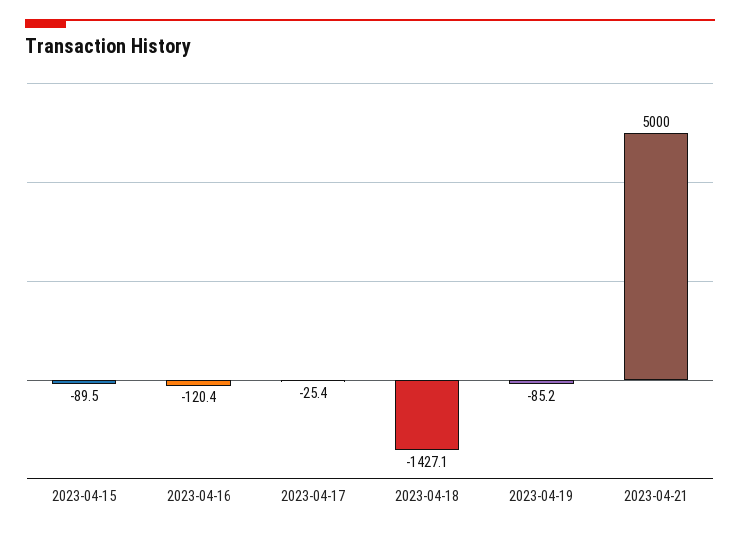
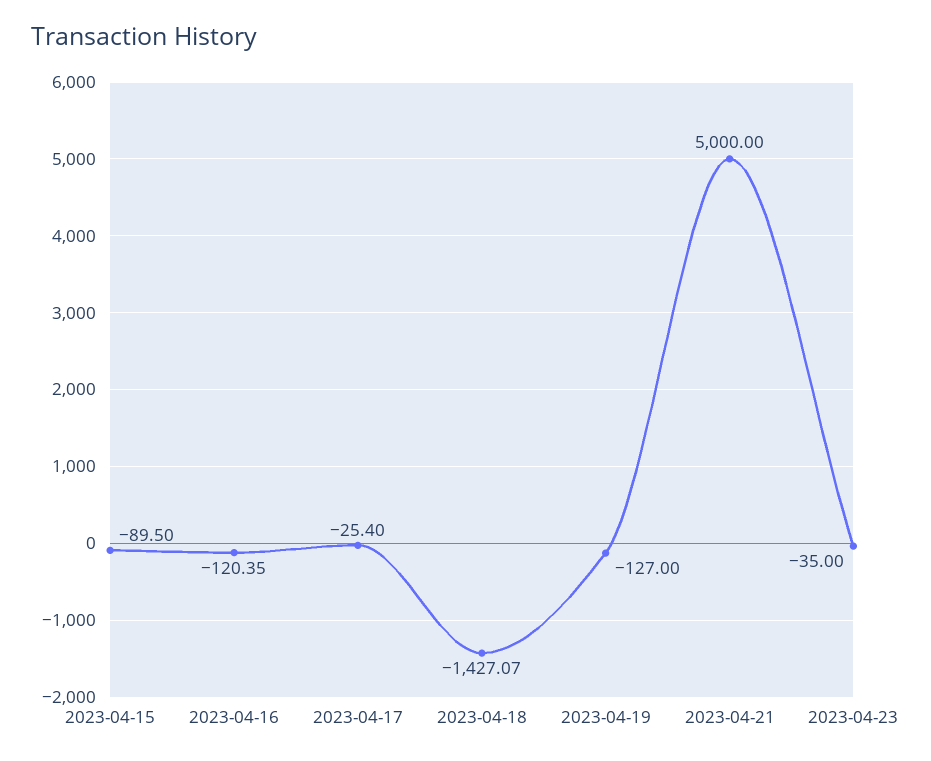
2023-04-19: -85.2 -> -127
2023-04-23: none -> -35

